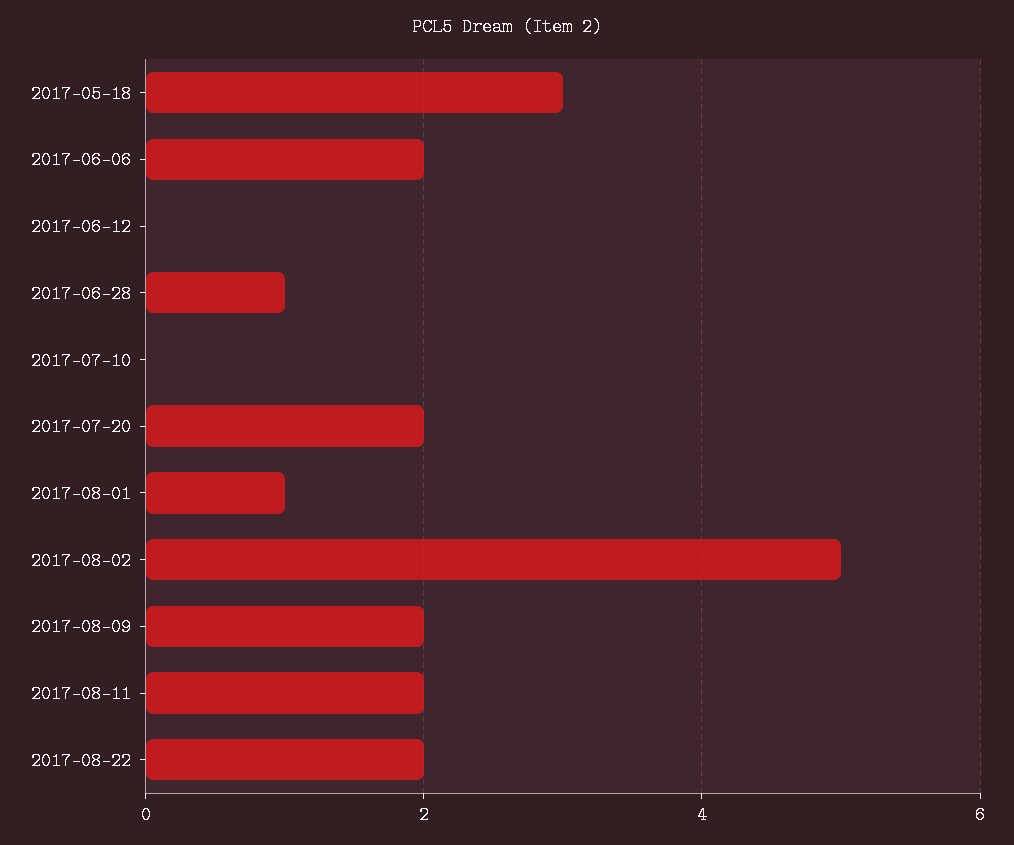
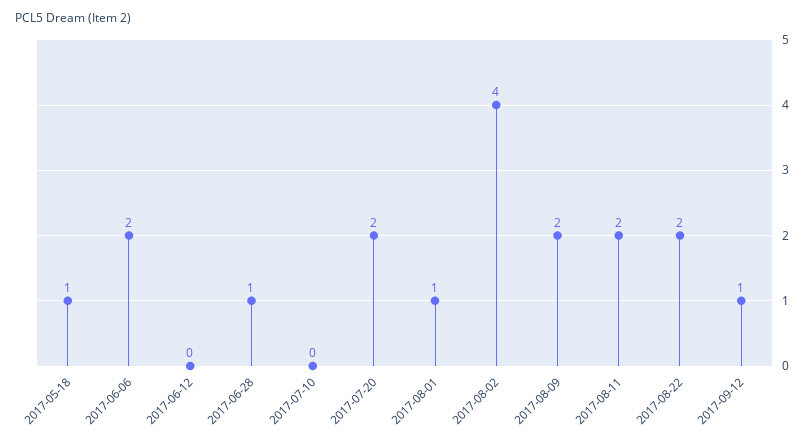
2017-05-18: 3 -> 1
2017-08-02: 5 -> 4
2017-09-12: none -> 1

